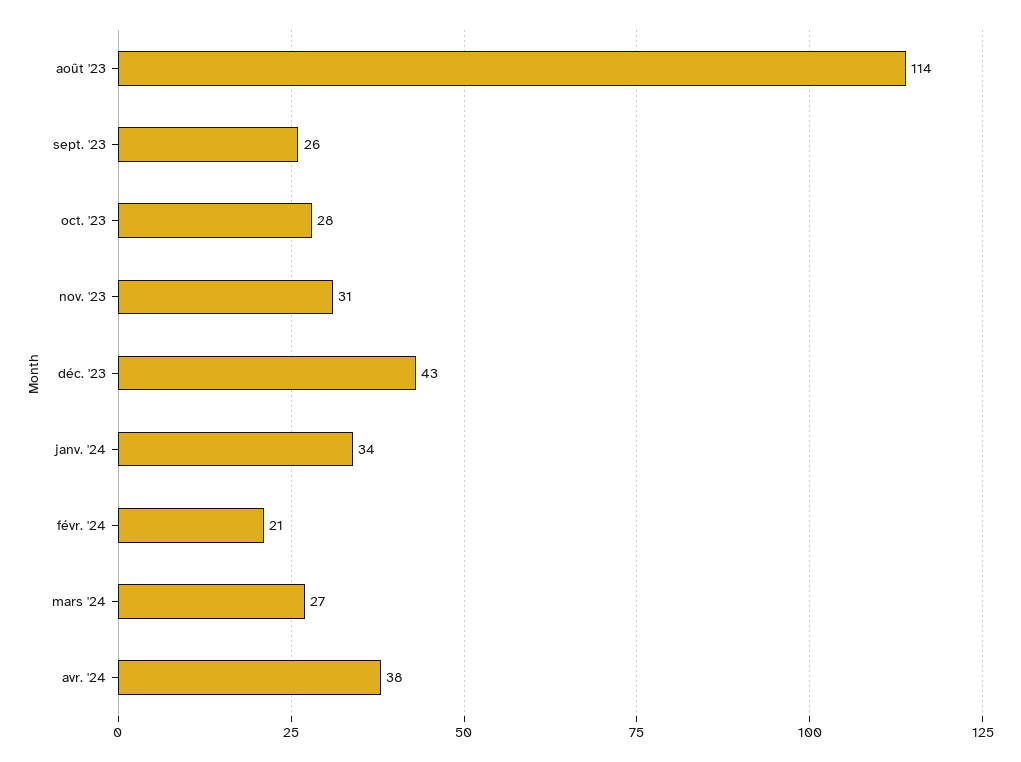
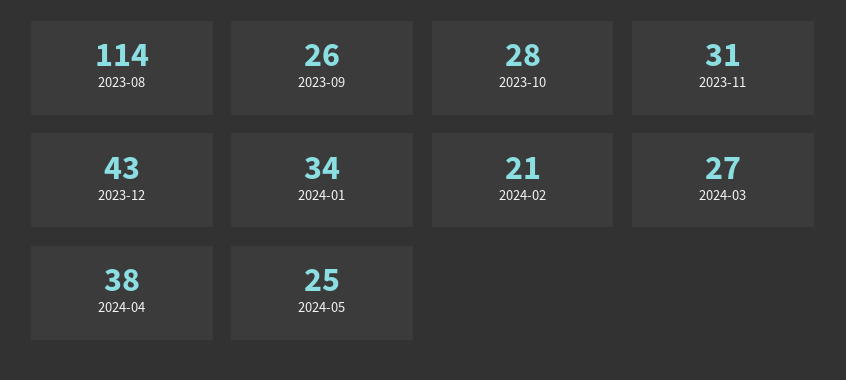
2024-05: none -> 25

